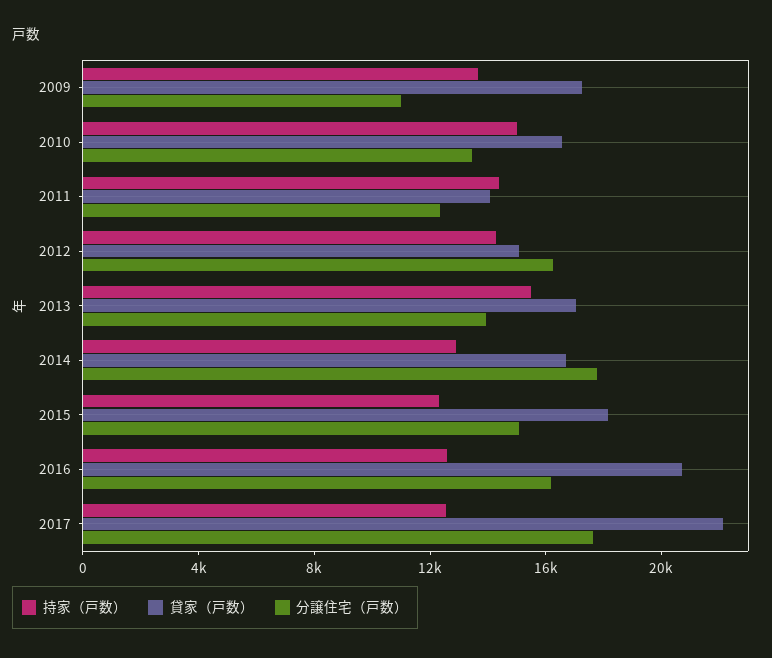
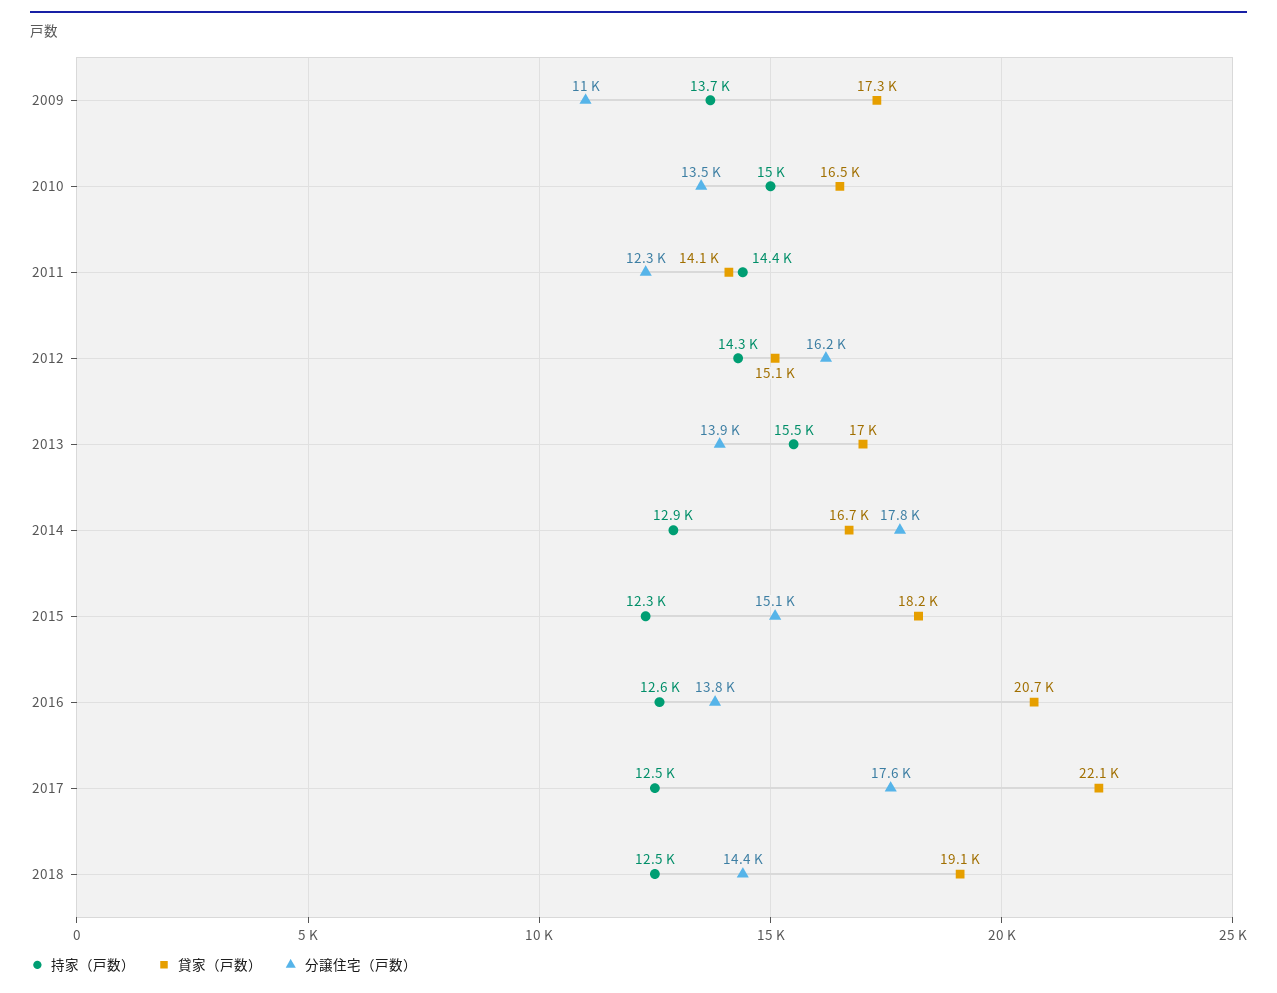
分譲住宅（戸数）, 2016: 16000 -> 13800
持家（戸数）, 2018: none -> 12500
貸家（戸数）, 2018: none -> 19100
分譲住宅（戸数）, 2018: none -> 14400

